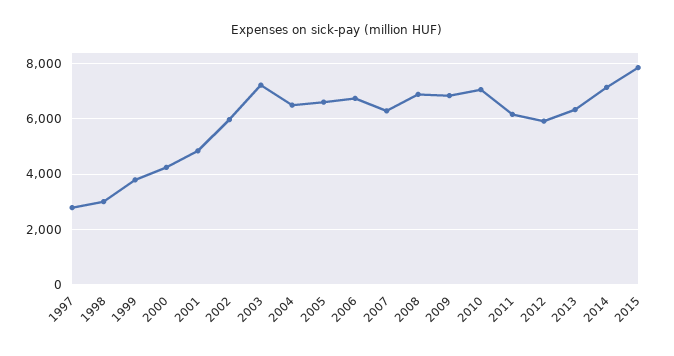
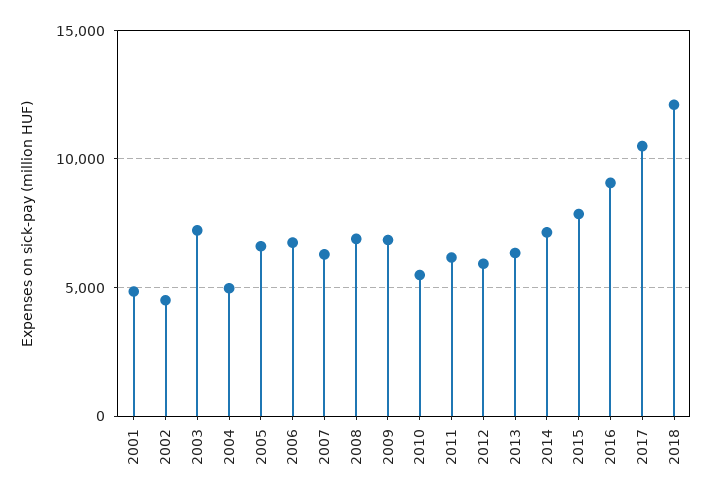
1997: 2750 -> none
1998: 3000 -> none
1999: 3750 -> none
2000: 4250 -> none
2002: 6000 -> 4500
2004: 6500 -> 5000
2010: 7000 -> 5500
2016: none -> 9000
2017: none -> 10500
2018: none -> 12000

